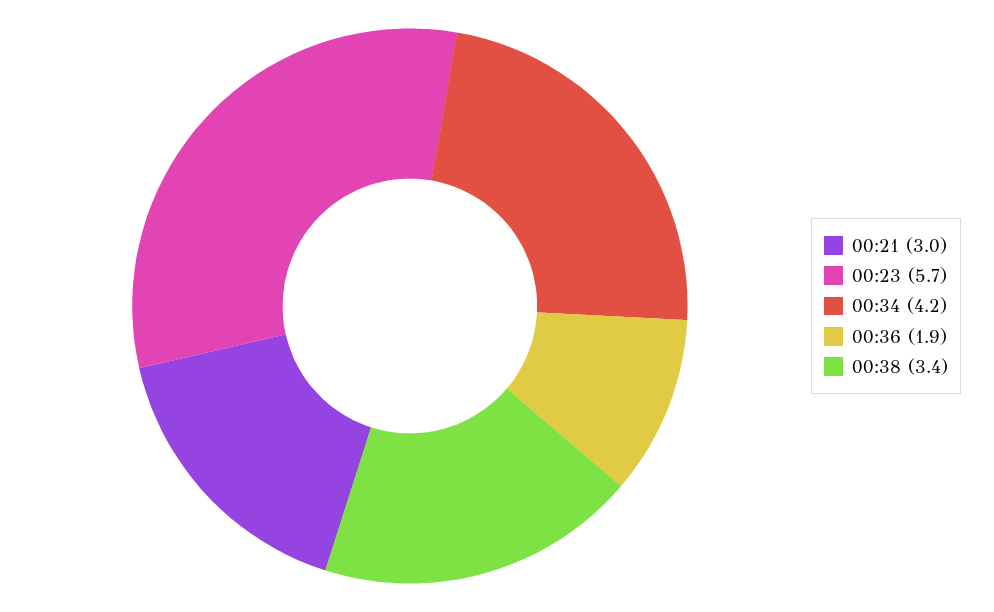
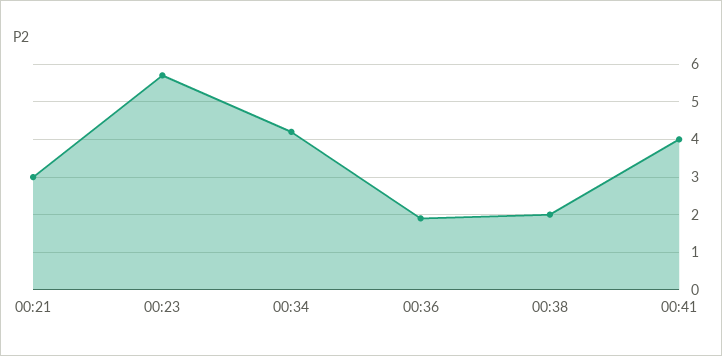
00:38: 3.4 -> 2
00:41: none -> 4

